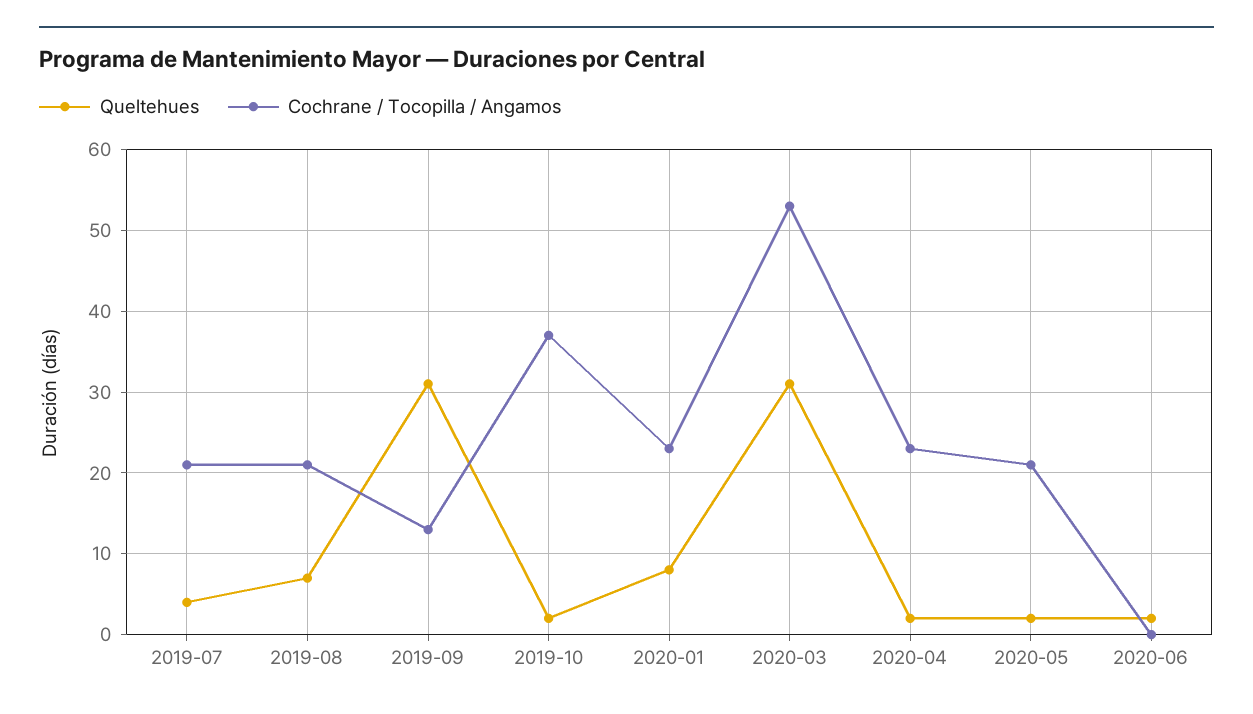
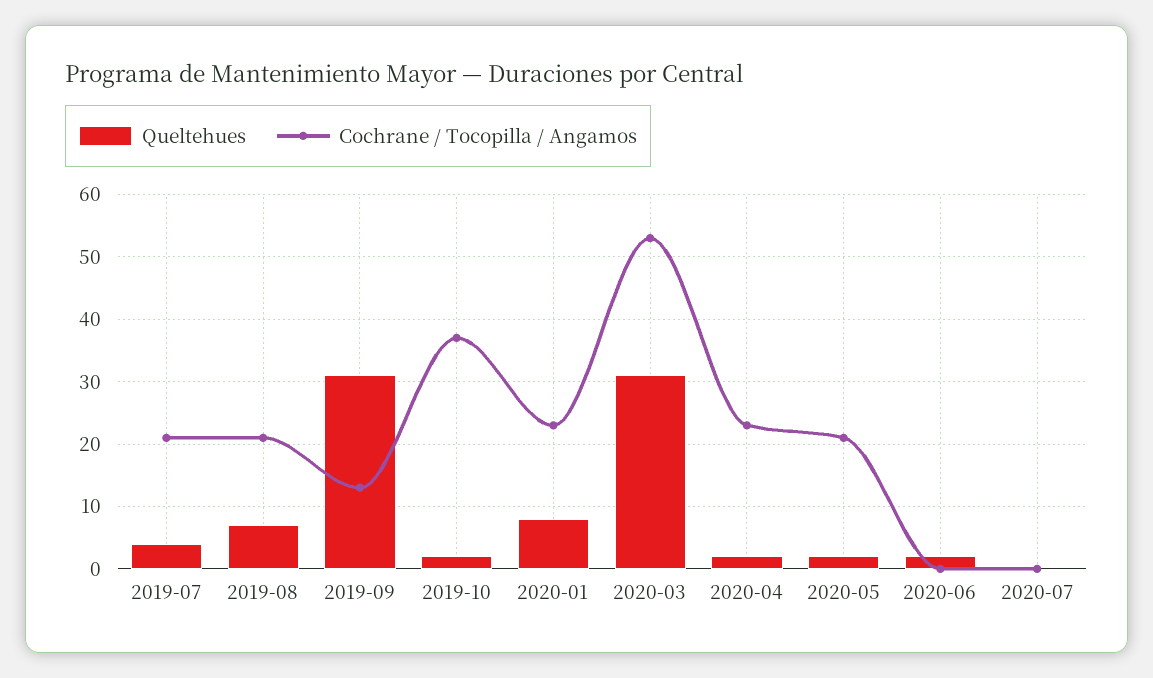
Queltehues, 2020-07: none -> 0
Cochrane / Tocopilla / Angamos, 2020-07: none -> 0

